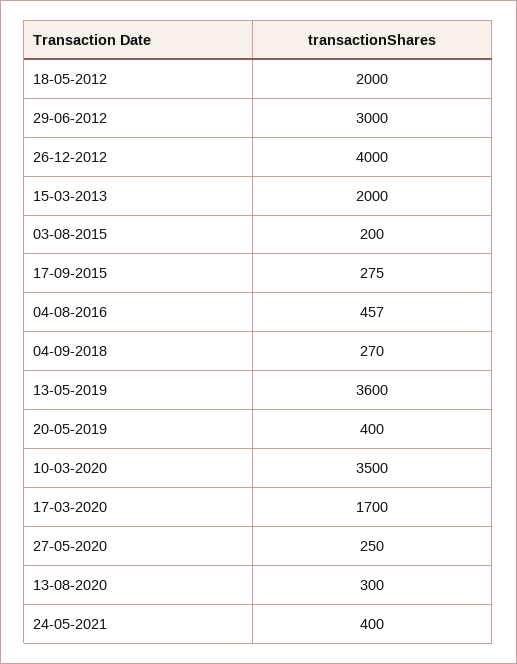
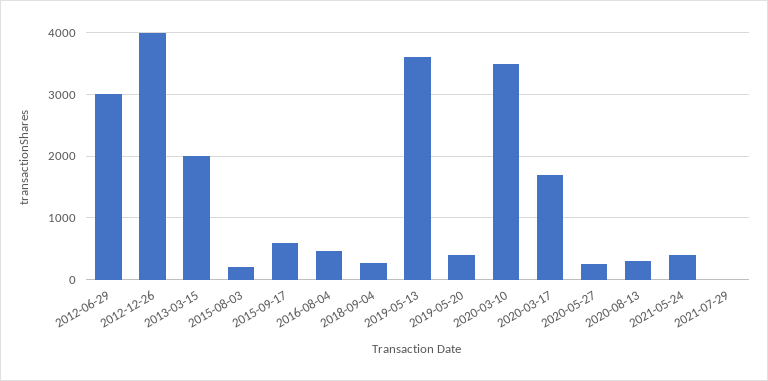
18-05-2012: 2000 -> none
17-09-2015: 275 -> 600
2021-07-29: none -> 0

